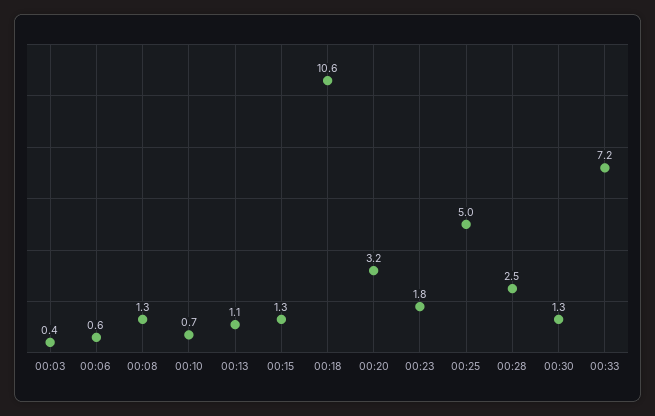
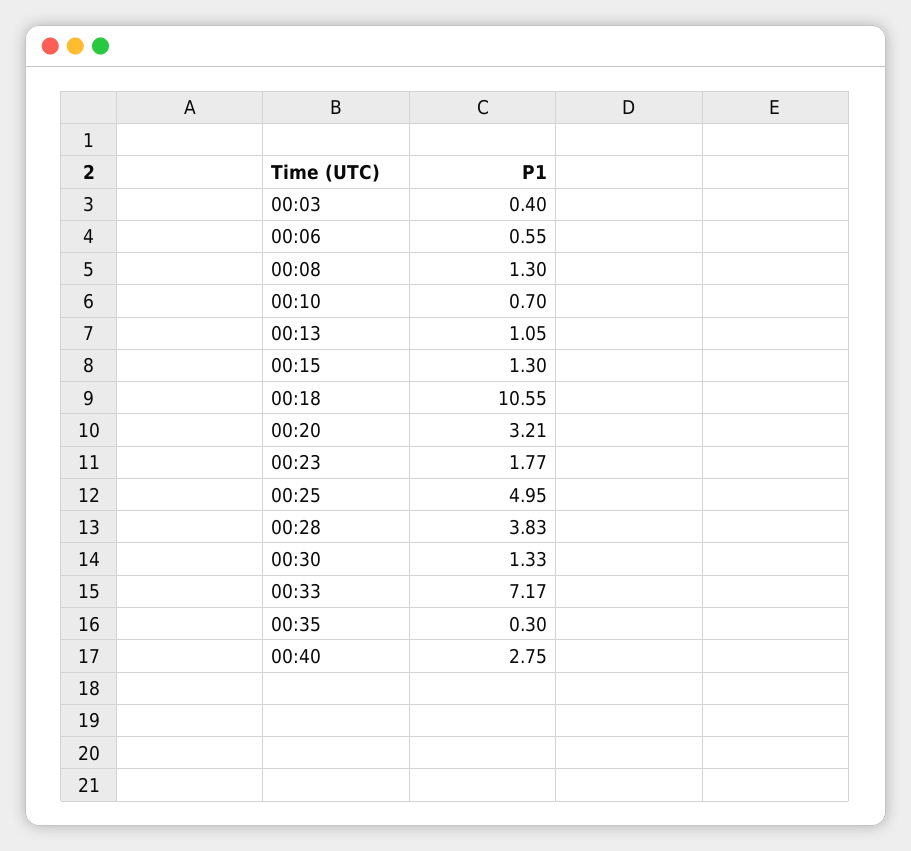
00:28: 2.5 -> 3.83
00:35: none -> 0.3
00:40: none -> 2.75

